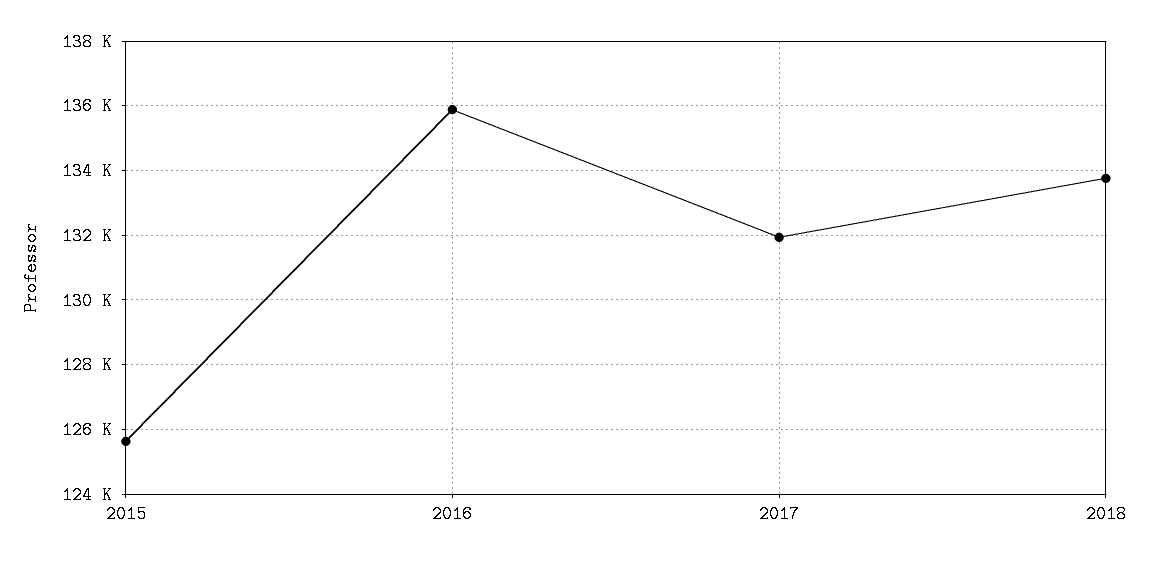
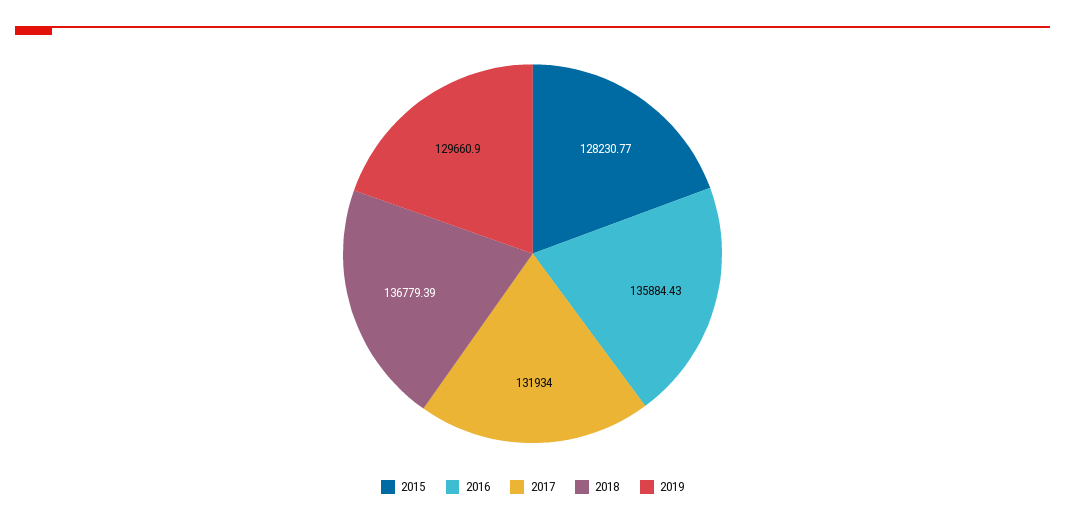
2015: 125600 -> 128230.77
2018: 133800 -> 136779.39
2019: none -> 129660.9

